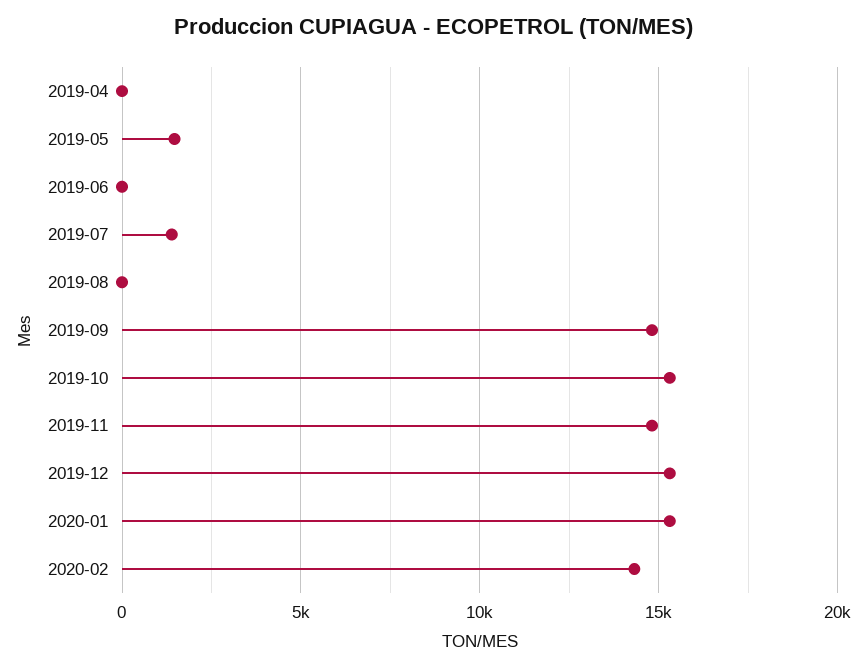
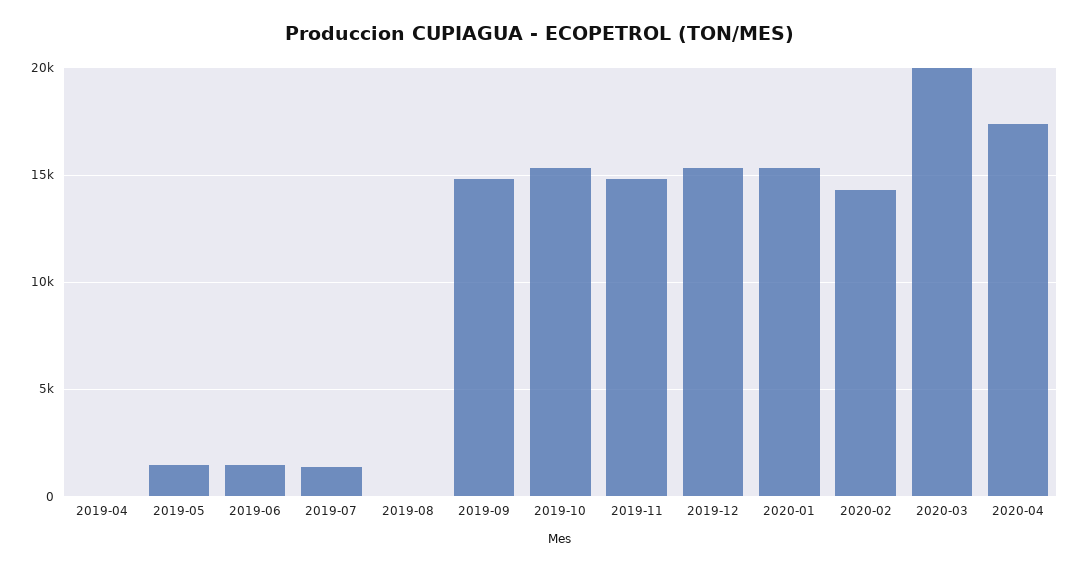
2019-06: 0 -> 1500
2020-03: none -> 20000
2020-04: none -> 17500

